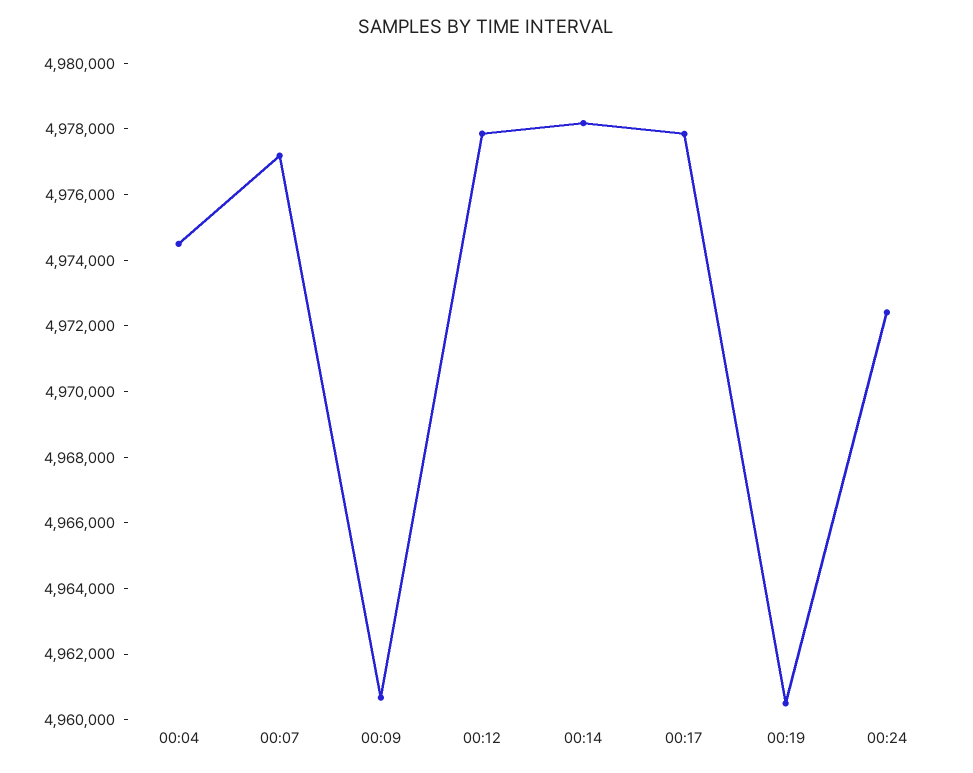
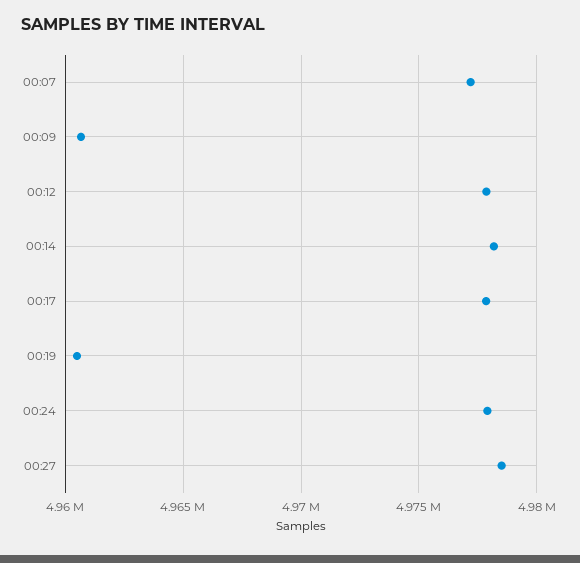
00:04: 4974500 -> none
00:24: 4972500 -> 4978000
00:27: none -> 4978500

